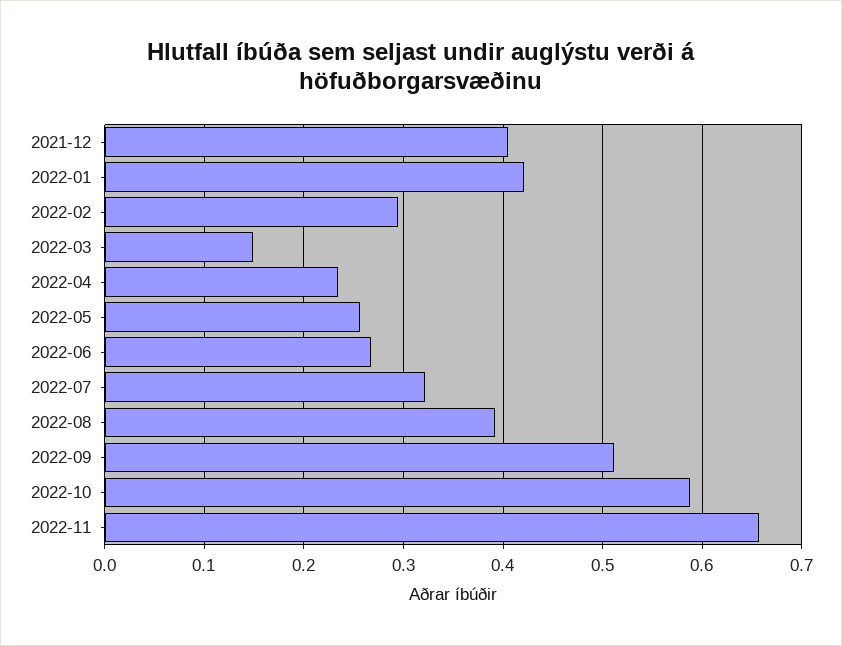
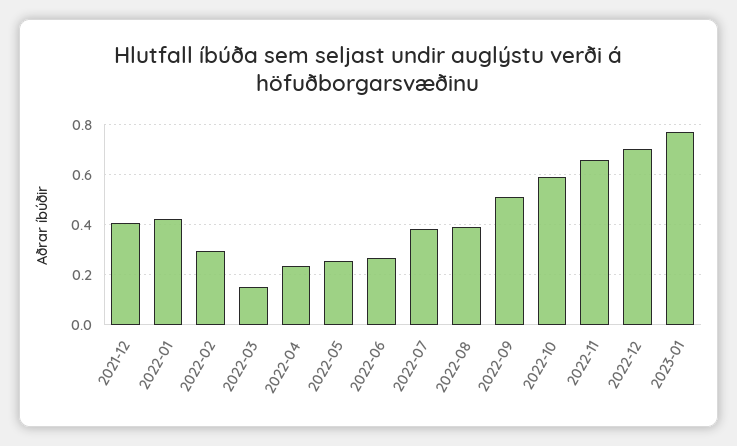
2022-07: 0.32 -> 0.375
2022-12: none -> 0.7
2023-01: none -> 0.775

